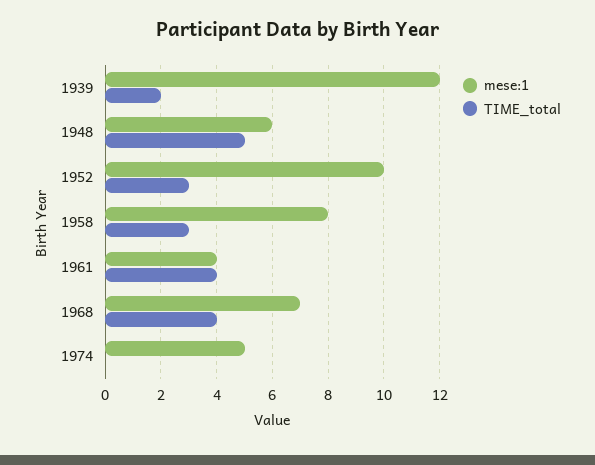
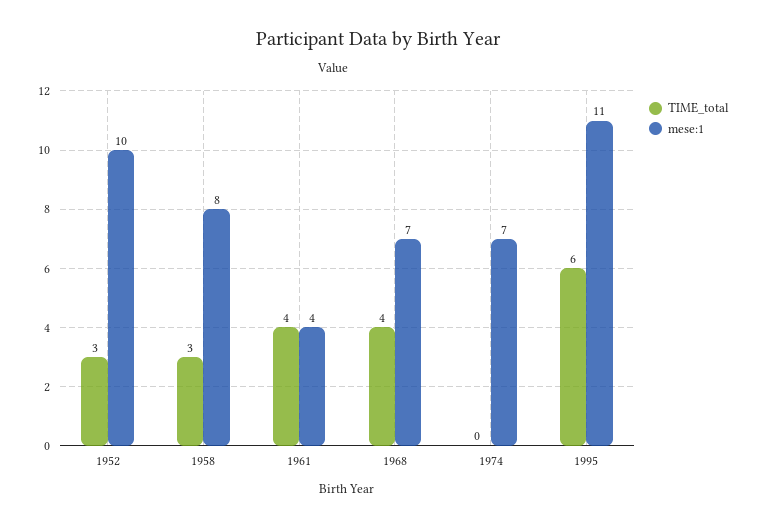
mese:1, 1939: 12 -> none
TIME_total, 1939: 2 -> none
mese:1, 1948: 6 -> none
TIME_total, 1948: 5 -> none
mese:1, 1974: 5 -> 7
TIME_total, 1995: none -> 6
mese:1, 1995: none -> 11

